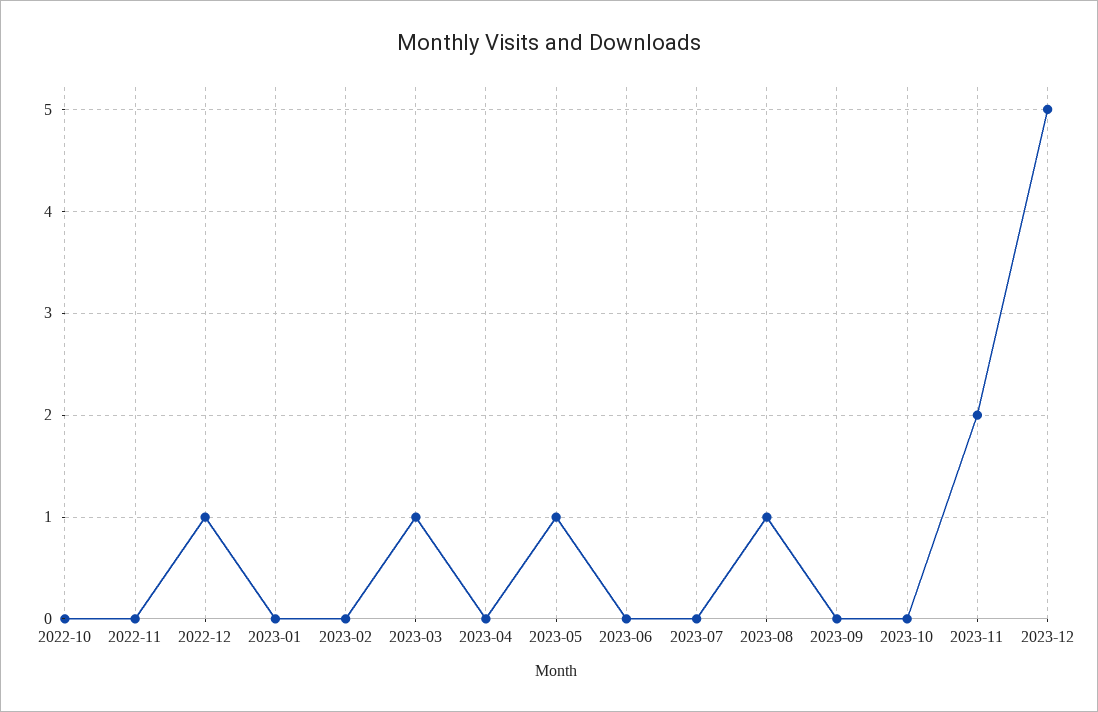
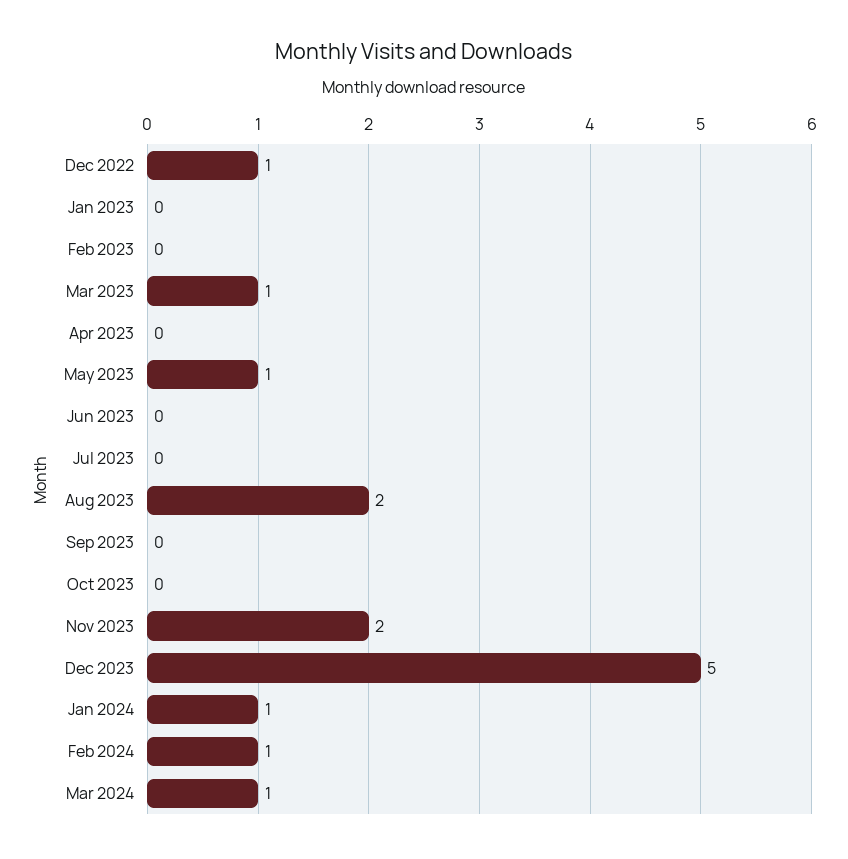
2022-10: 0 -> none
2022-11: 0 -> none
2023-08: 1 -> 2
Jan 2024: none -> 1
Feb 2024: none -> 1
Mar 2024: none -> 1

